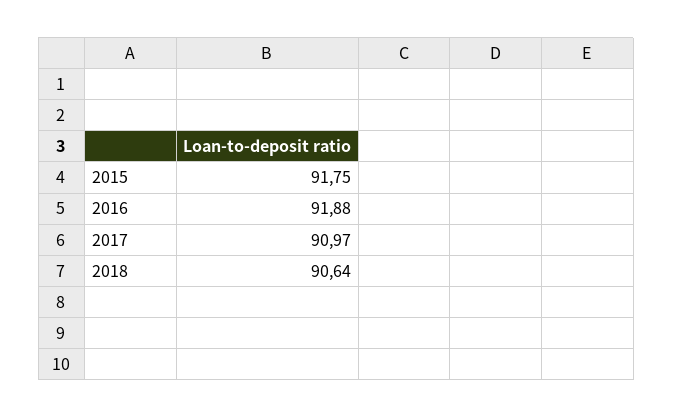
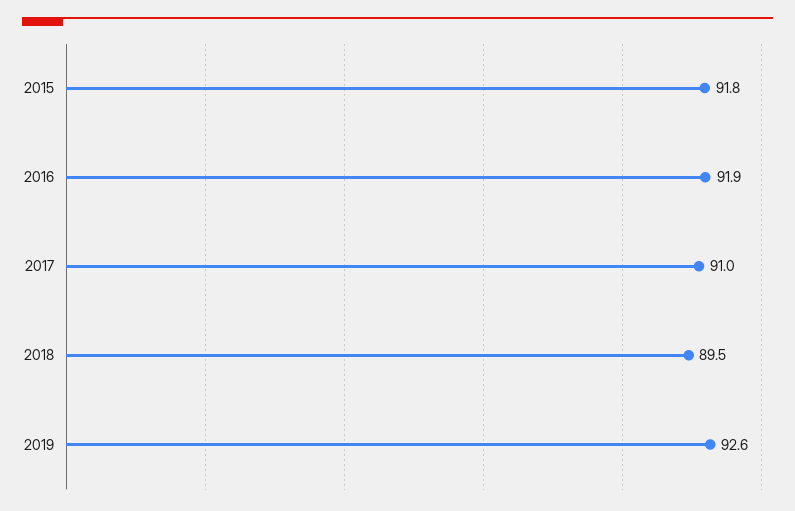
2018: 90.64 -> 89.5
2019: none -> 92.6

